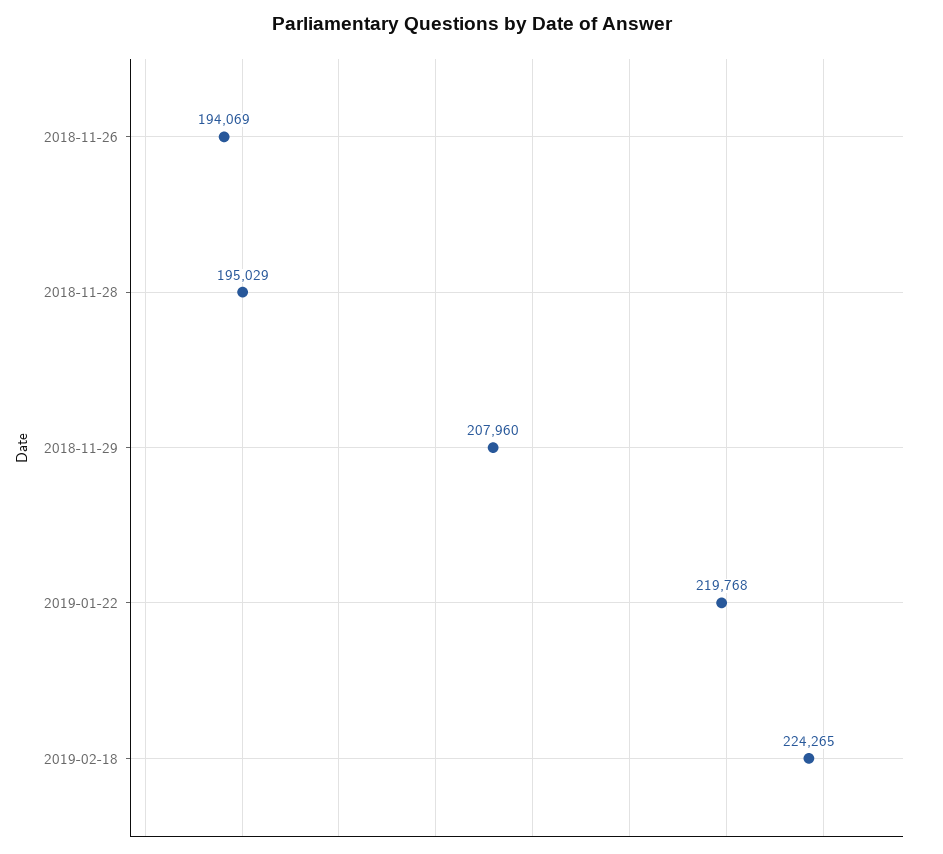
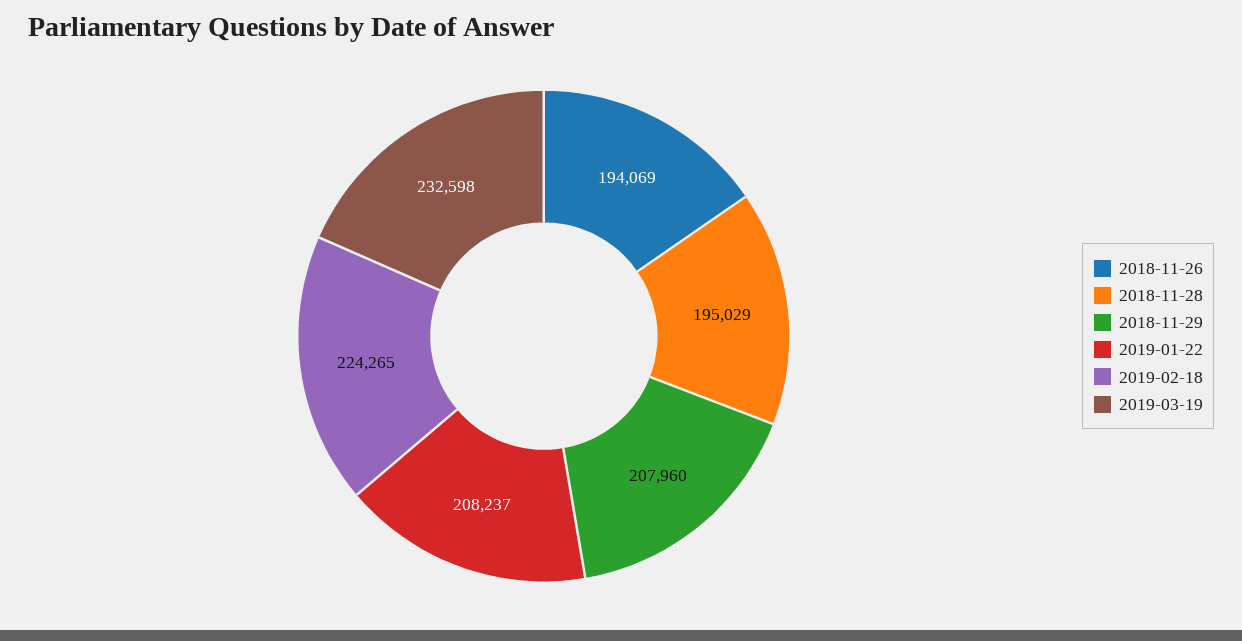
2019-01-22: 219768 -> 208237
2019-03-19: none -> 232598

